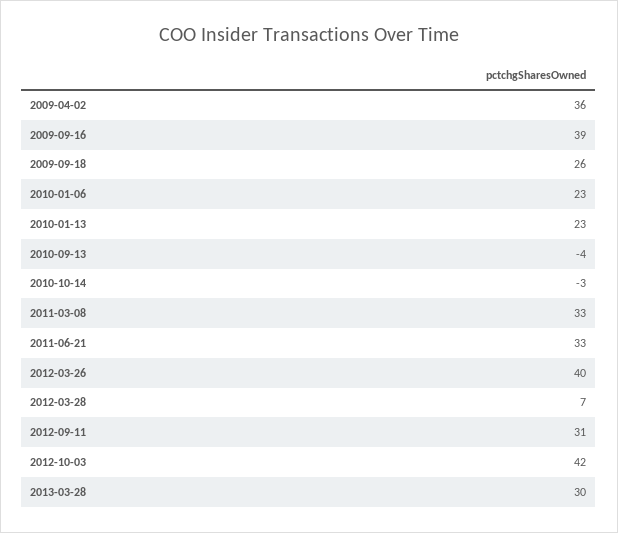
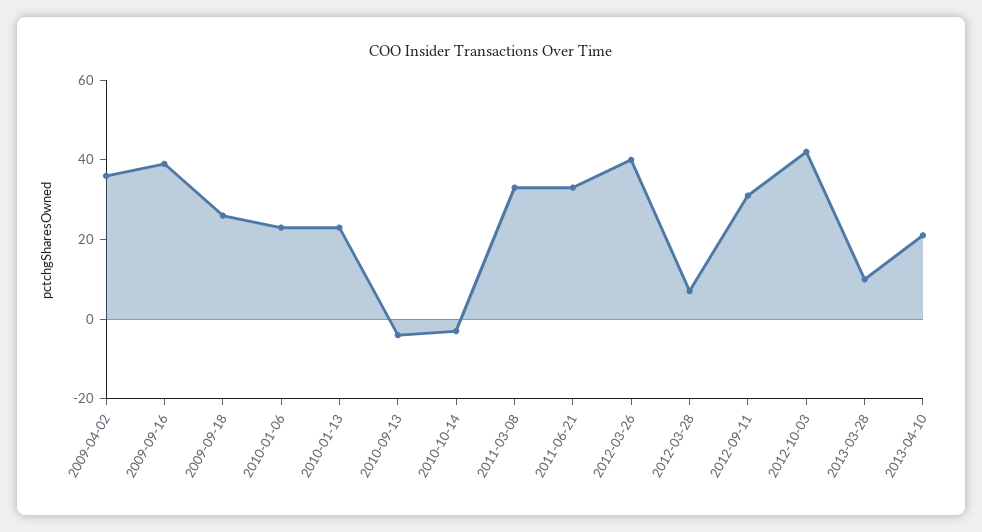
2013-03-28: 30 -> 10
2013-04-10: none -> 20

